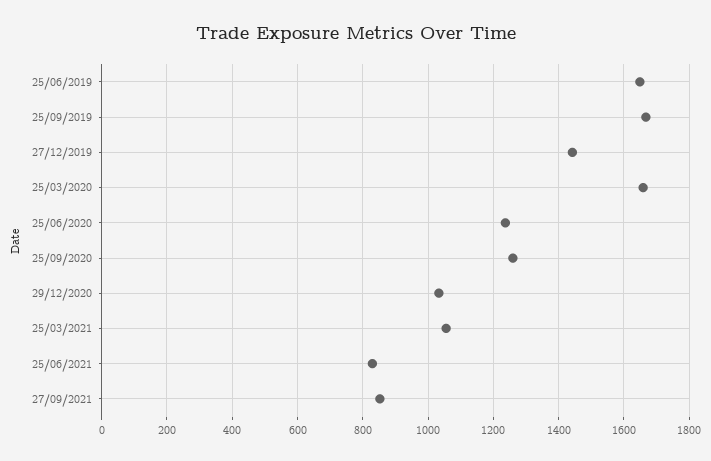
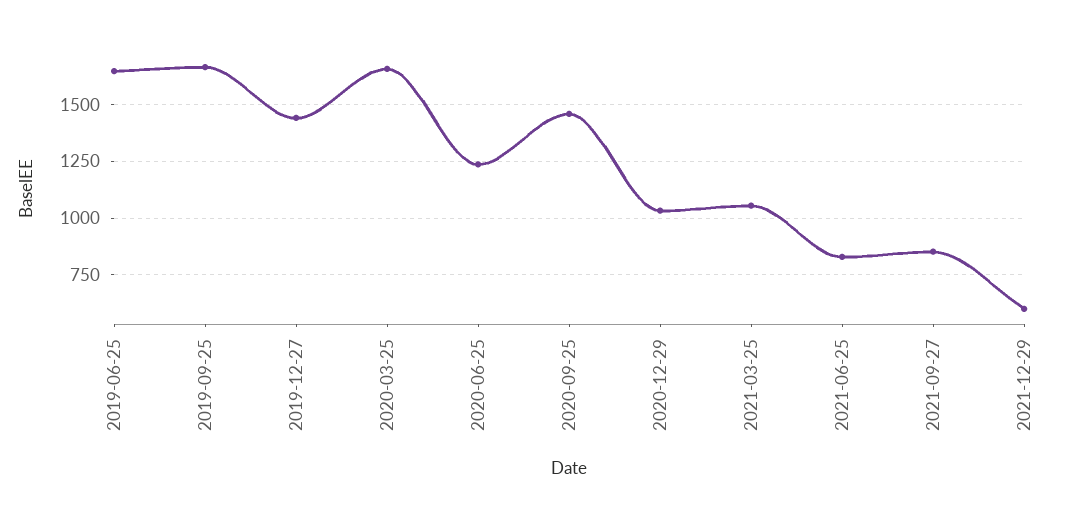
25/09/2020: 1260 -> 1450
2021-12-29: none -> 600

